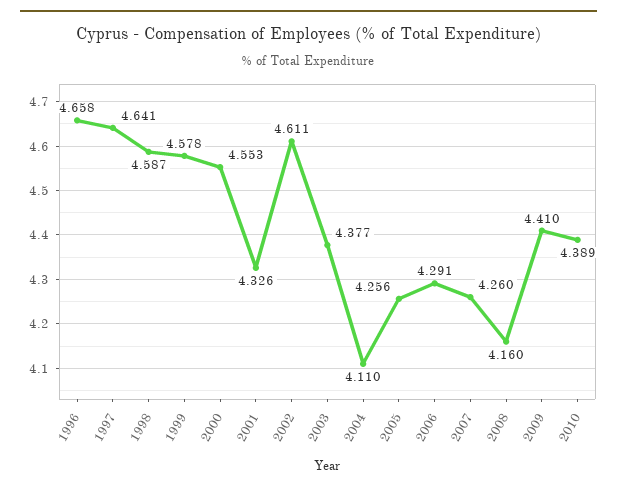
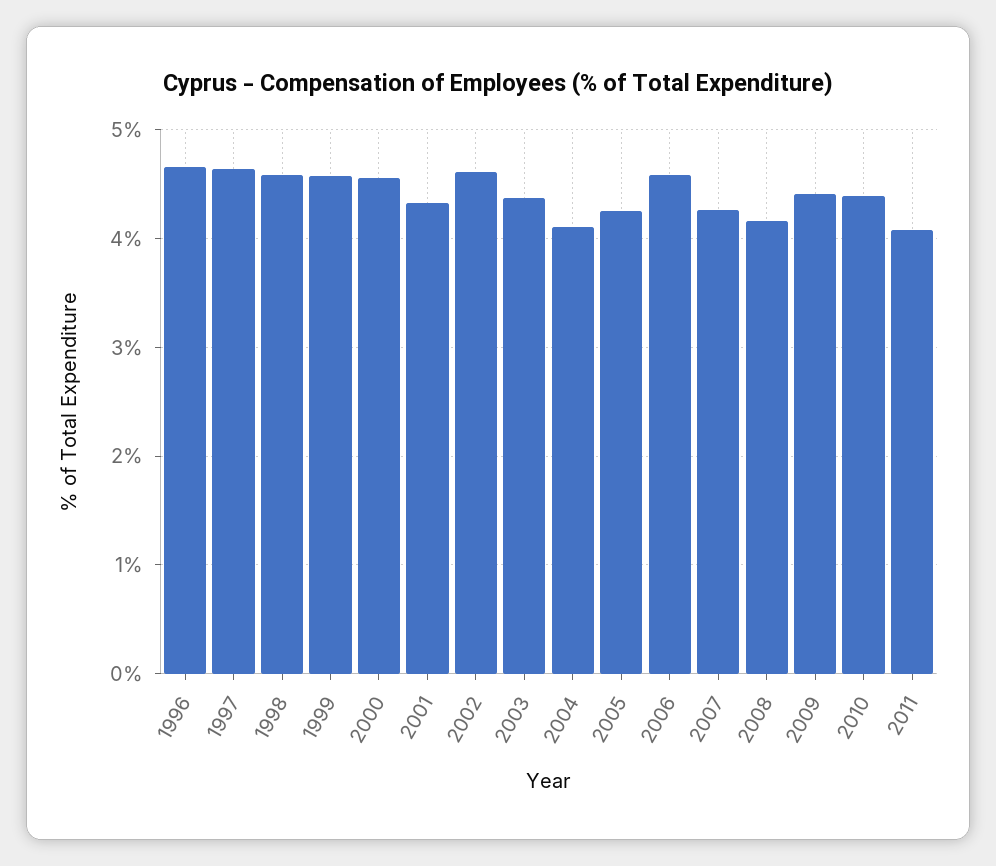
2006: 4.291 -> 4.6
2011: none -> 4.1

